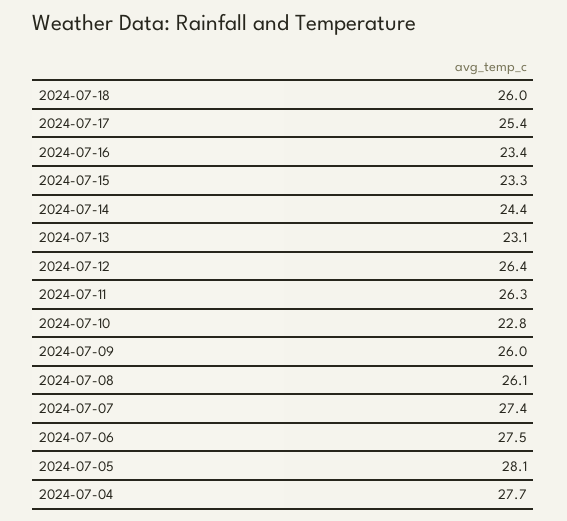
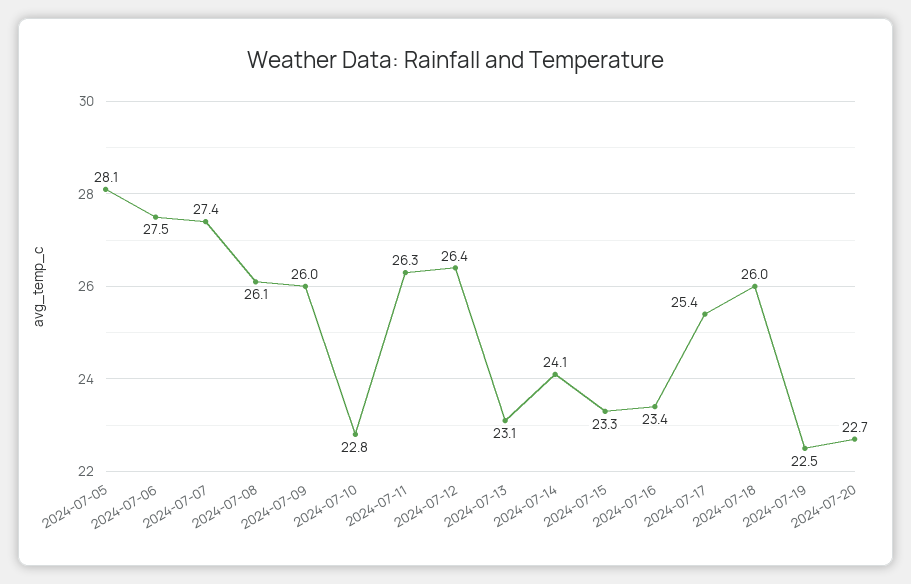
2024-07-14: 24.4 -> 24.1
2024-07-04: 27.7 -> none
2024-07-19: none -> 22.5
2024-07-20: none -> 22.7

